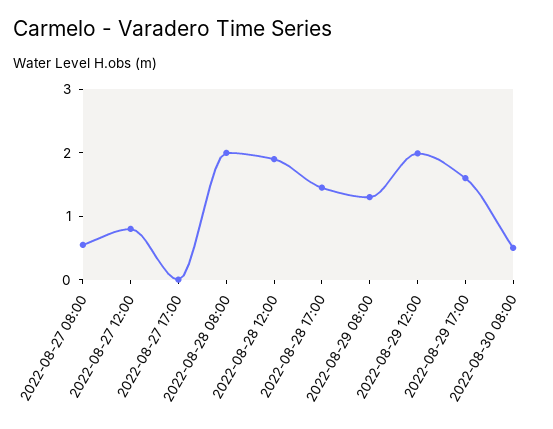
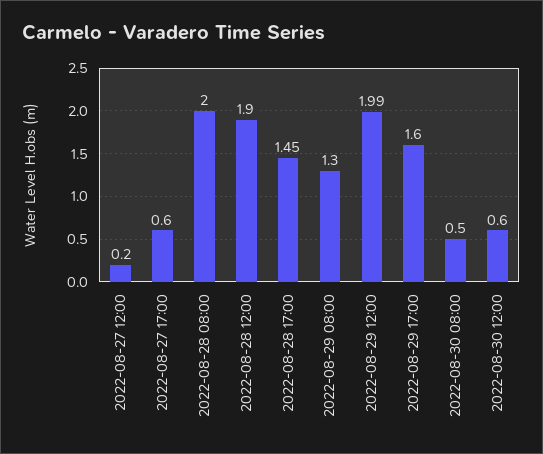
2022-08-27 08:00: 0.6 -> none
2022-08-27 12:00: 0.8 -> 0.2
2022-08-27 17:00: 0 -> 0.6
2022-08-30 12:00: none -> 0.6

